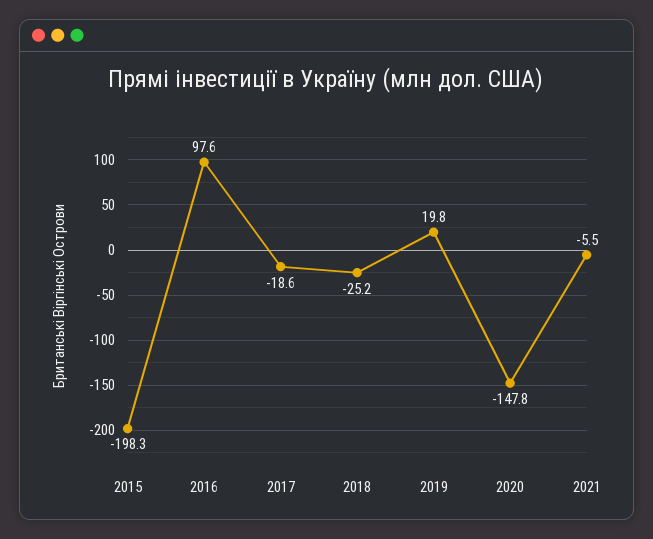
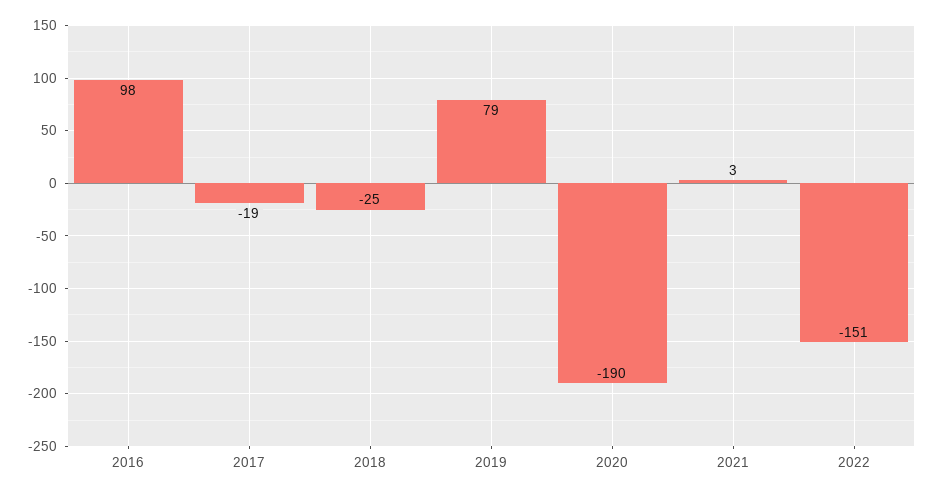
2015: -198.3 -> none
2019: 19.8 -> 79
2020: -147.8 -> -190
2021: -5.5 -> 3
2022: none -> -151

